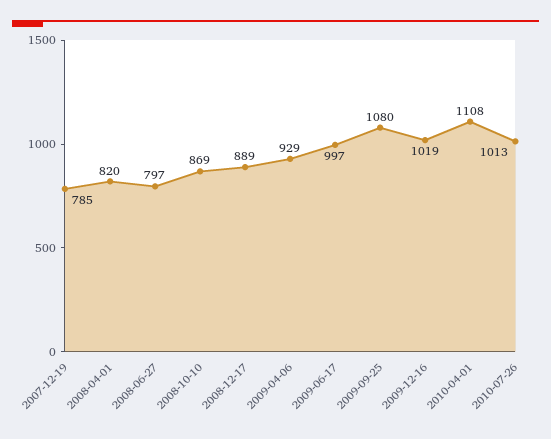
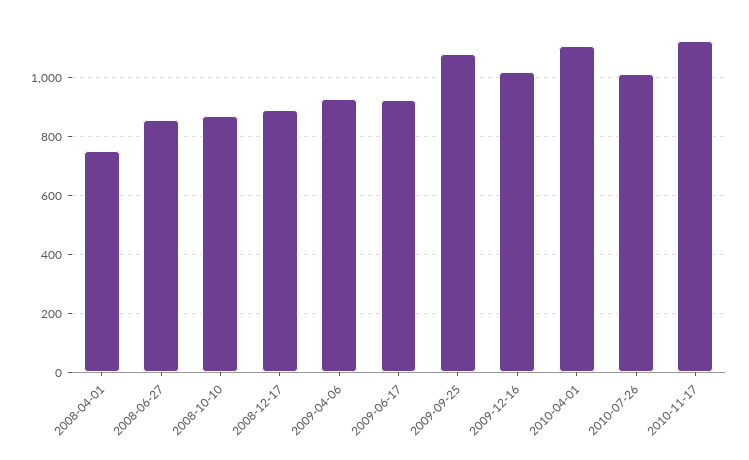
2007-12-19: 785 -> none
2008-04-01: 820 -> 750
2008-06-27: 797 -> 850
2009-06-17: 997 -> 925
2010-11-17: none -> 1125

